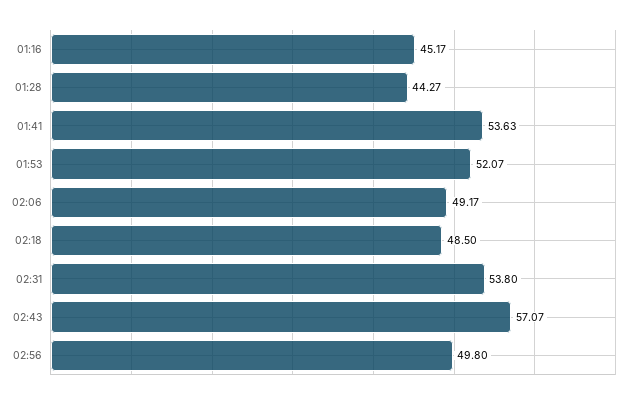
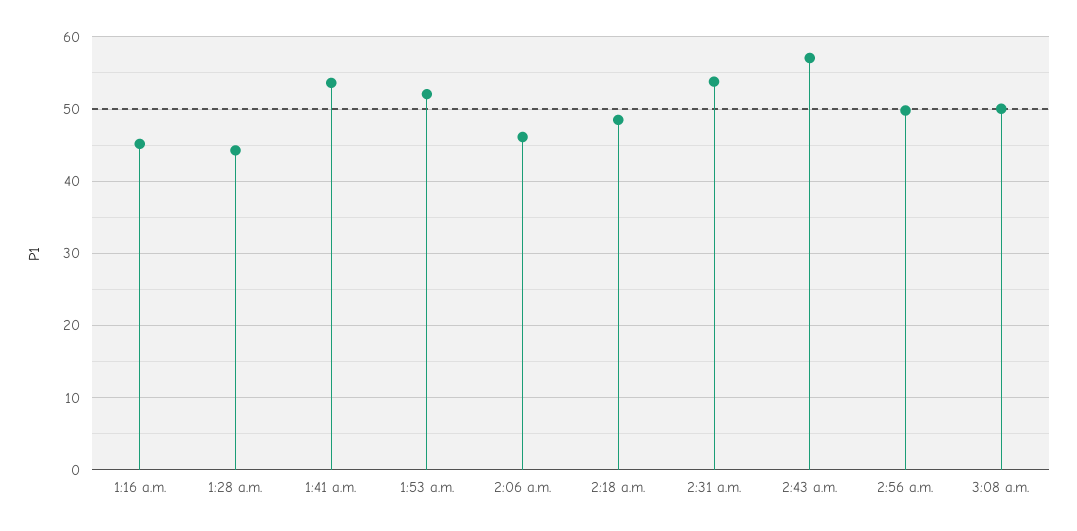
02:06: 49.17 -> 46
3:08 a.m.: none -> 50

